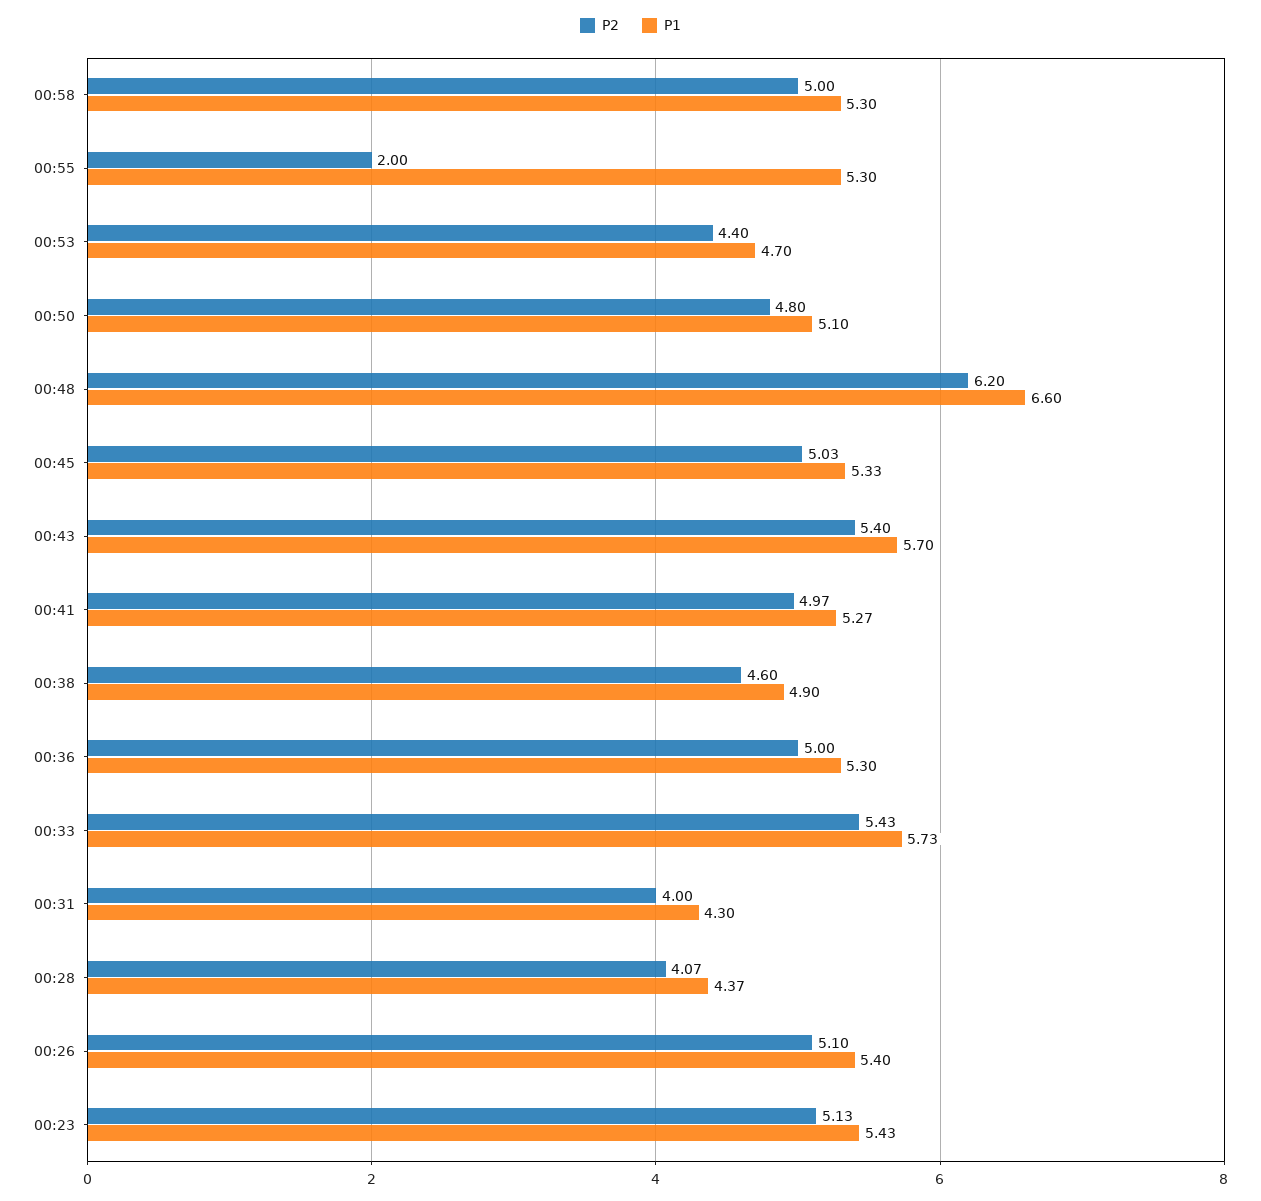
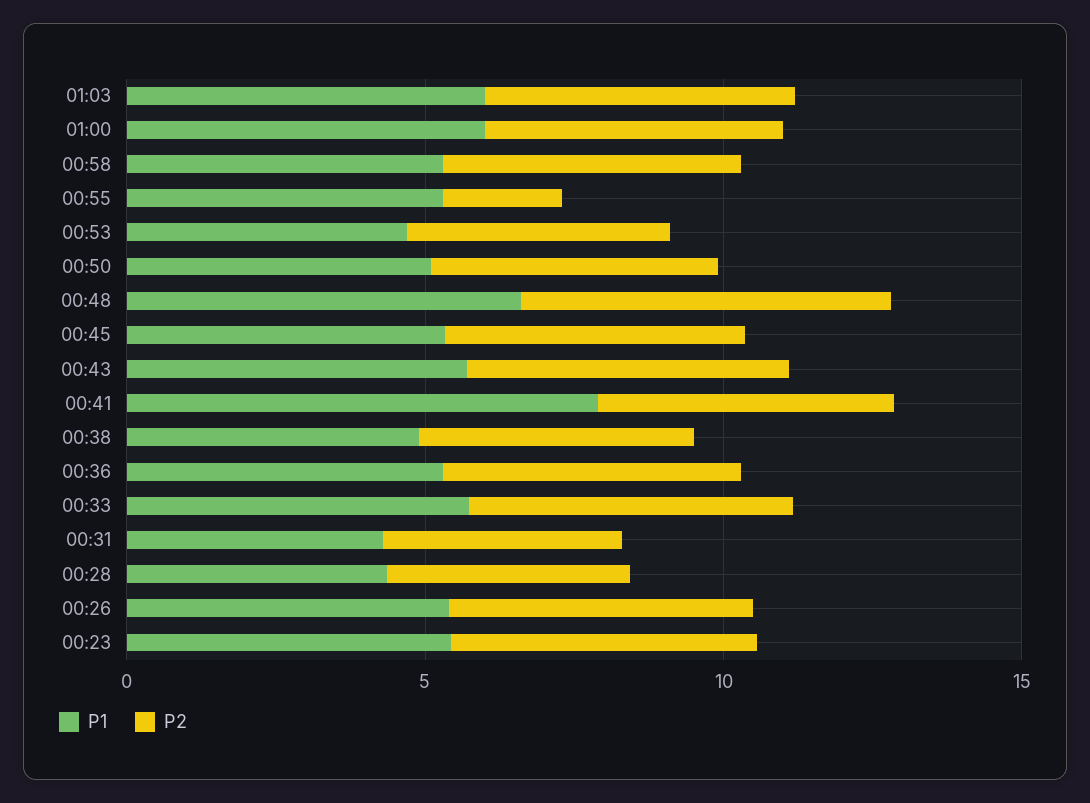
P1, 00:41: 5.27 -> 8
P1, 01:03: none -> 6
P2, 01:03: none -> 5
P1, 01:00: none -> 6
P2, 01:00: none -> 5

